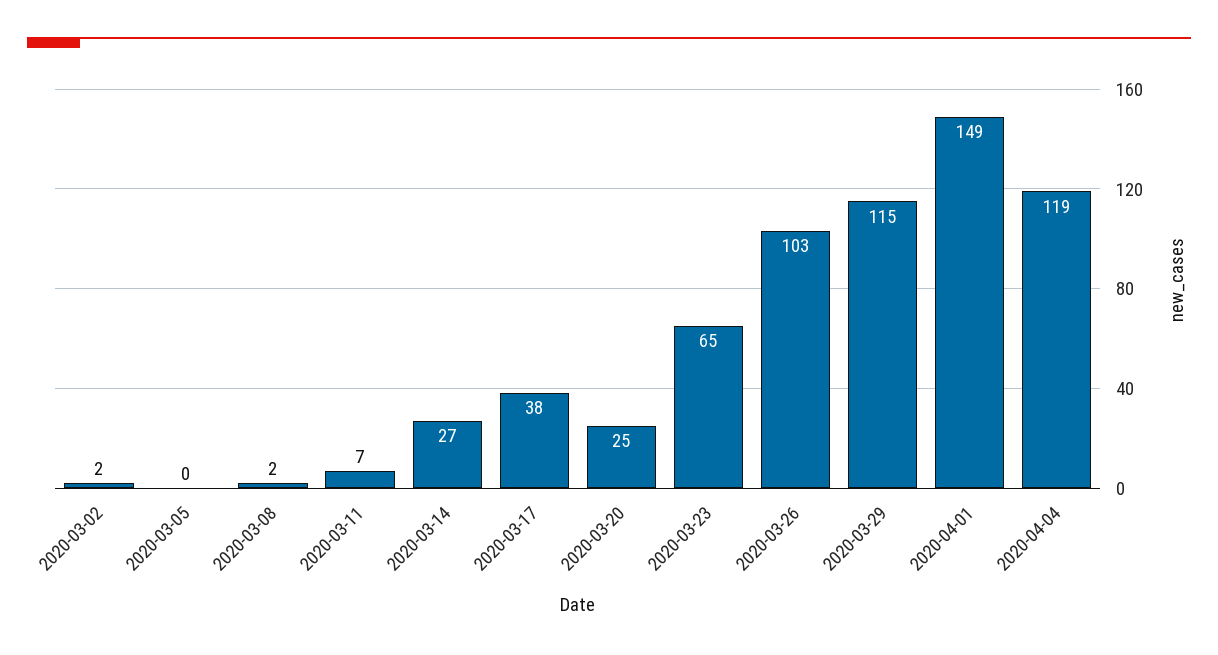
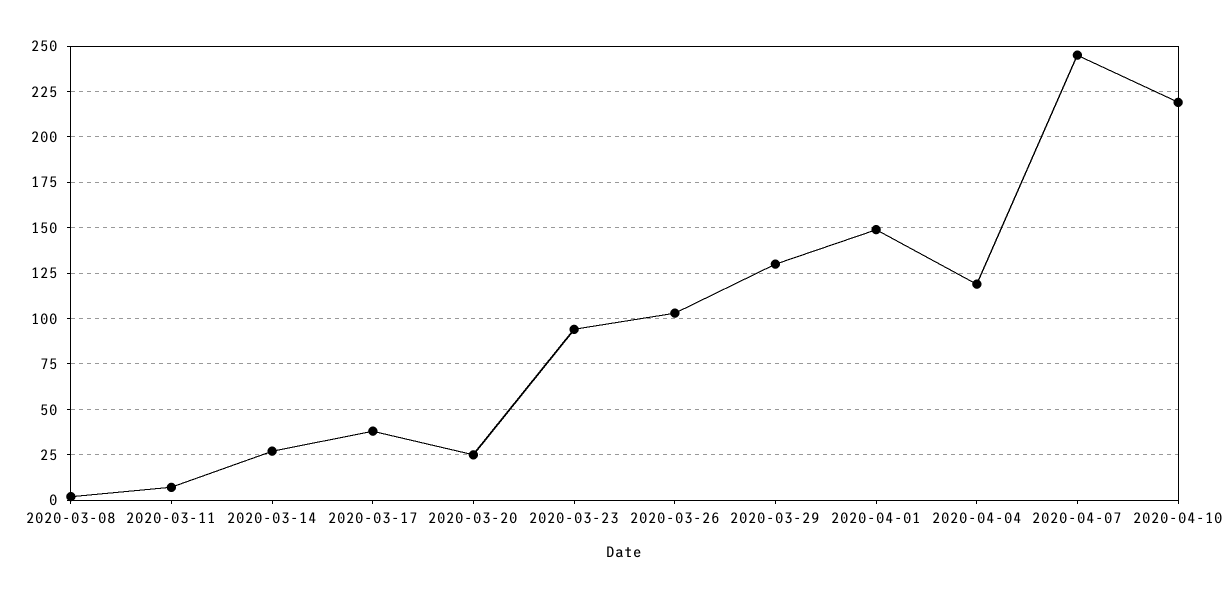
2020-03-02: 2 -> none
2020-03-05: 0 -> none
2020-03-23: 65 -> 95
2020-03-29: 115 -> 130
2020-04-07: none -> 245
2020-04-10: none -> 220

